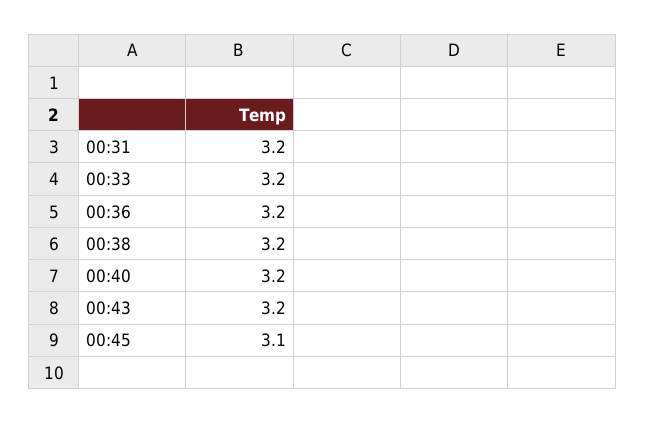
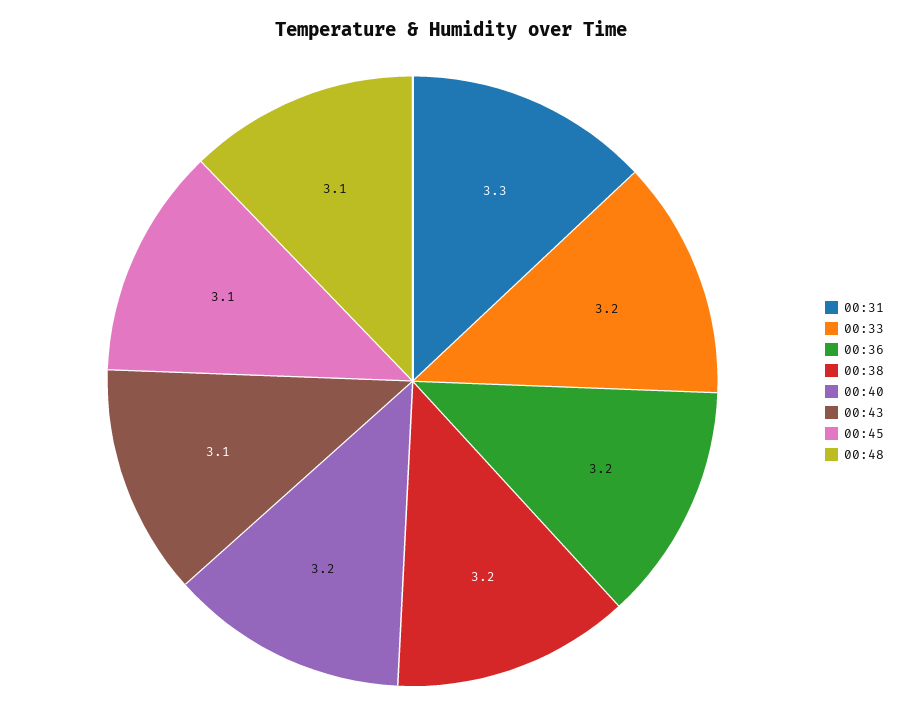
00:31: 3.2 -> 3.3
00:43: 3.2 -> 3.1
00:48: none -> 3.1

